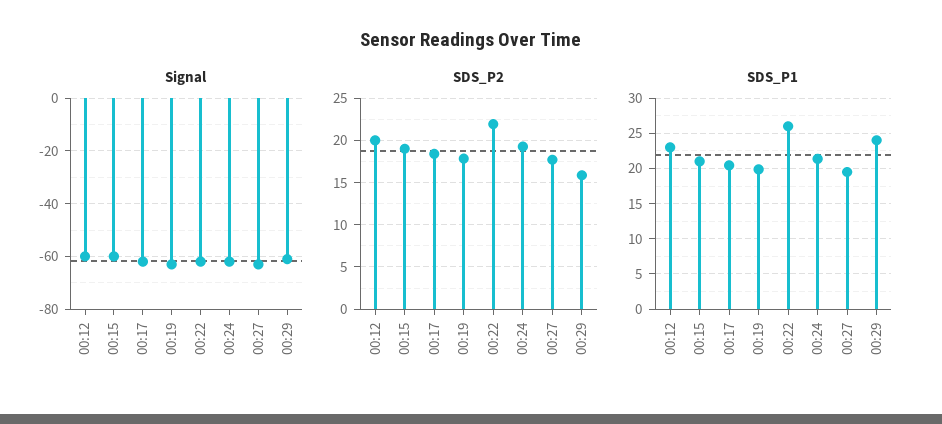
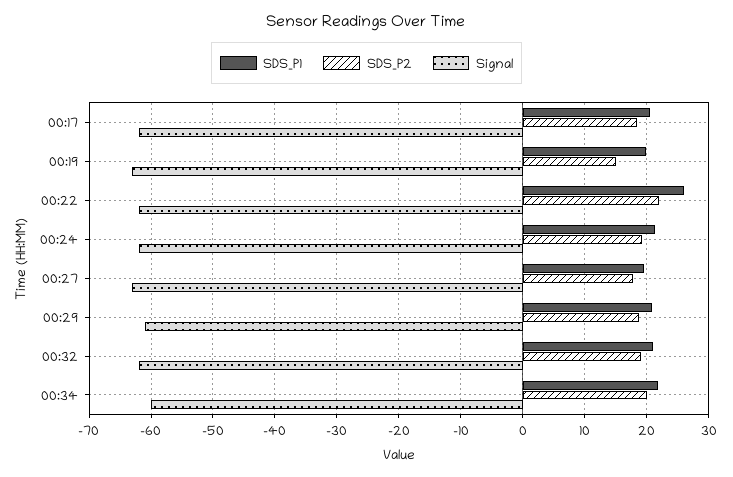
Signal, 00:12: -60 -> none
Signal, 00:15: -60 -> none
SDS_P2, 00:12: 20 -> none
SDS_P2, 00:15: 19 -> none
SDS_P2, 00:19: 18 -> 15
SDS_P2, 00:29: 16 -> 19
SDS_P1, 00:12: 23 -> none
SDS_P1, 00:15: 21 -> none
SDS_P1, 00:29: 24 -> 21
SDS_P1, 00:32: none -> 21
SDS_P2, 00:32: none -> 19
Signal, 00:32: none -> -62
SDS_P1, 00:34: none -> 22
SDS_P2, 00:34: none -> 20
Signal, 00:34: none -> -60

